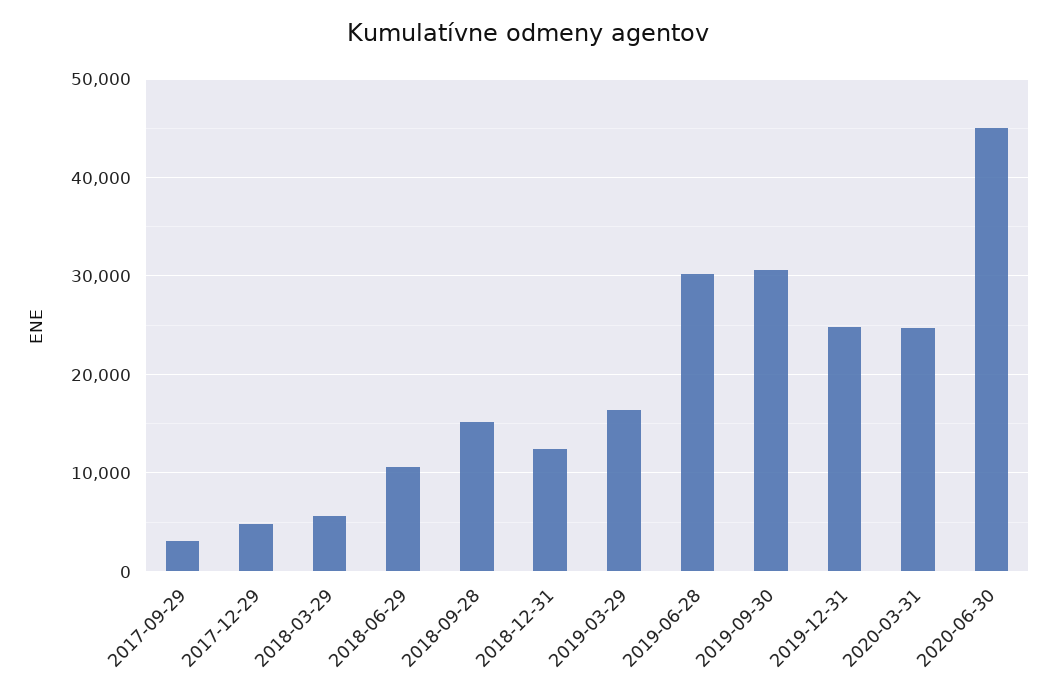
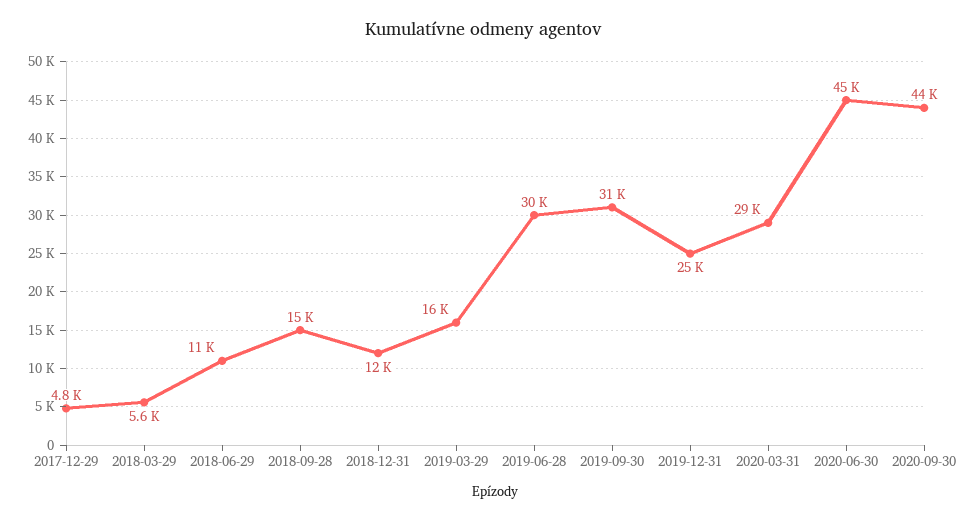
2017-09-29: 3000 -> none
2020-03-31: 25000 -> 29000
2020-09-30: none -> 44000

